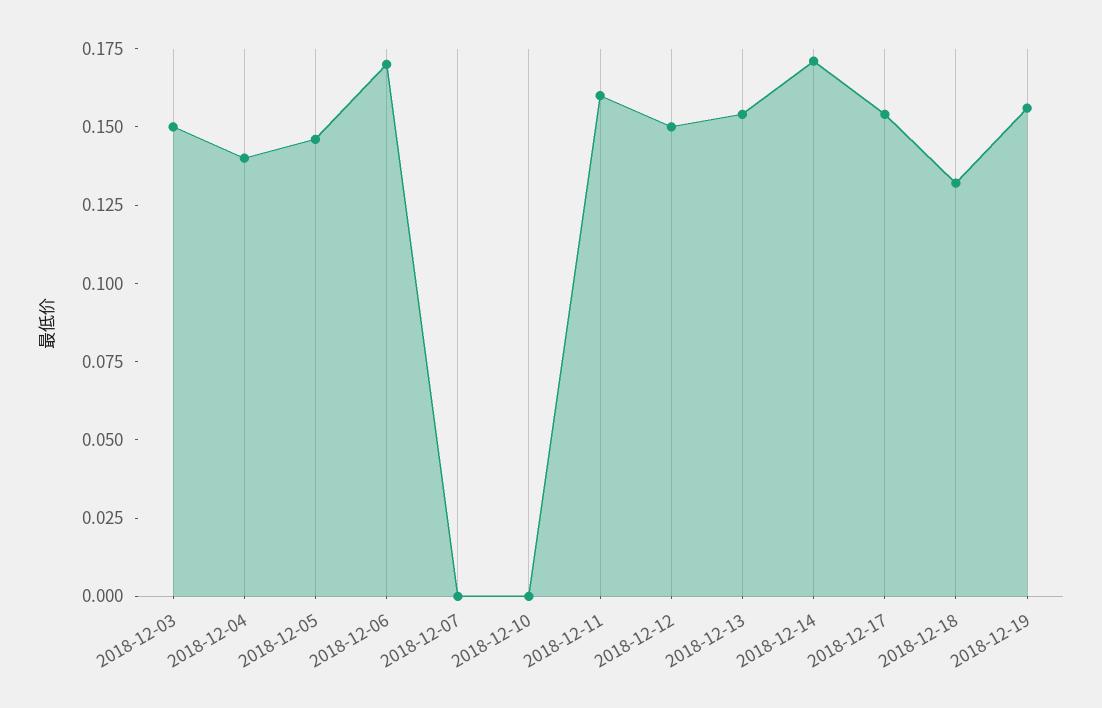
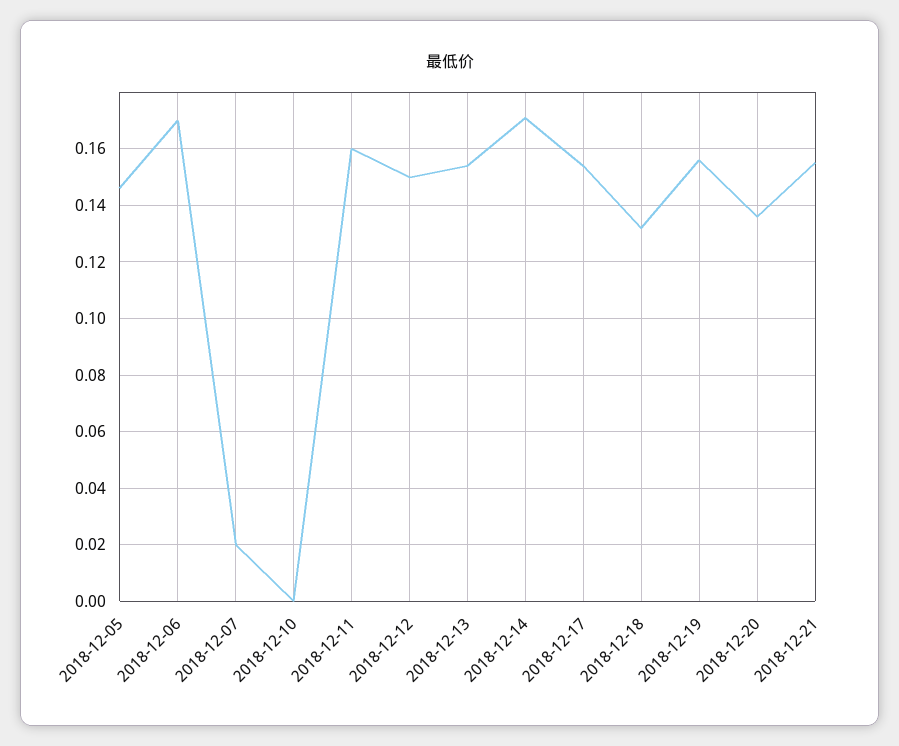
2018-12-03: 0.15 -> none
2018-12-04: 0.14 -> none
2018-12-07: 0 -> 0.02
2018-12-20: none -> 0.135
2018-12-21: none -> 0.155

